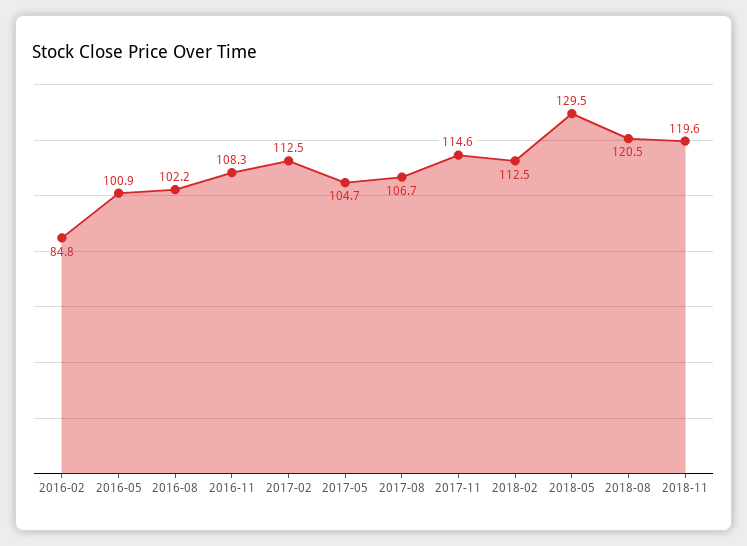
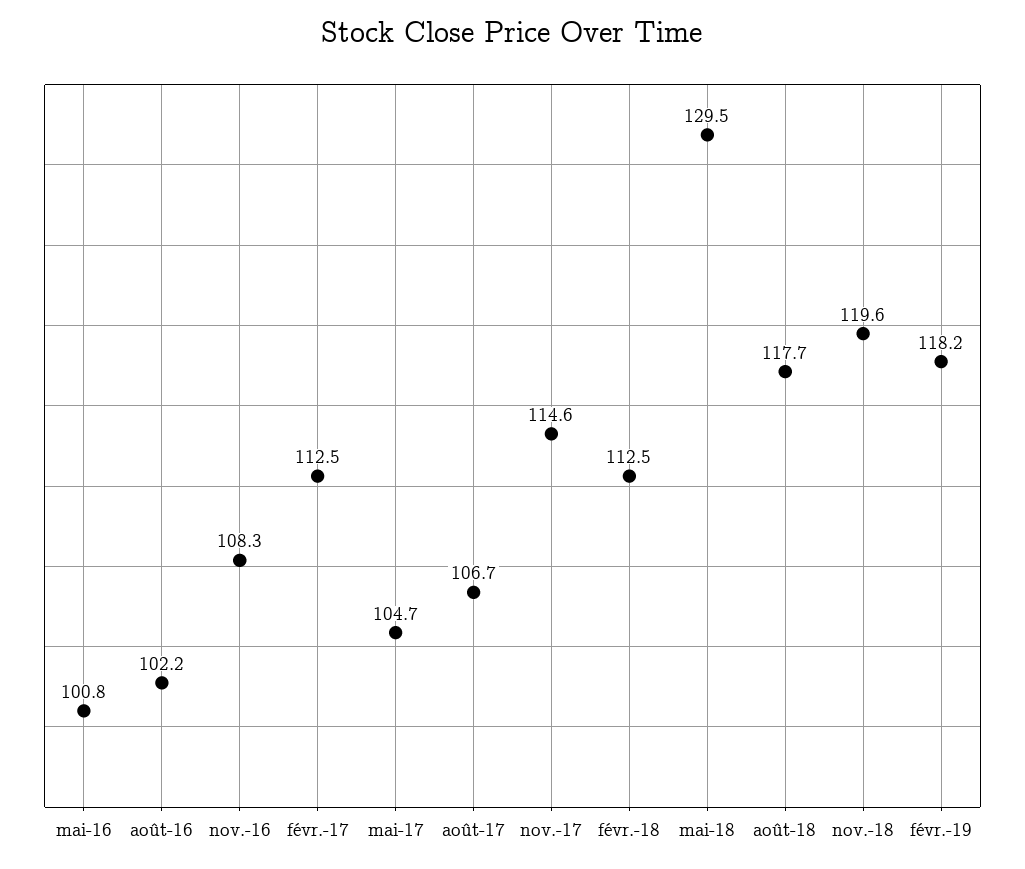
2016-02: 84.8 -> none
2016-05: 100.9 -> 100.8
2018-08: 120.5 -> 117.7
févr.-19: none -> 118.2

